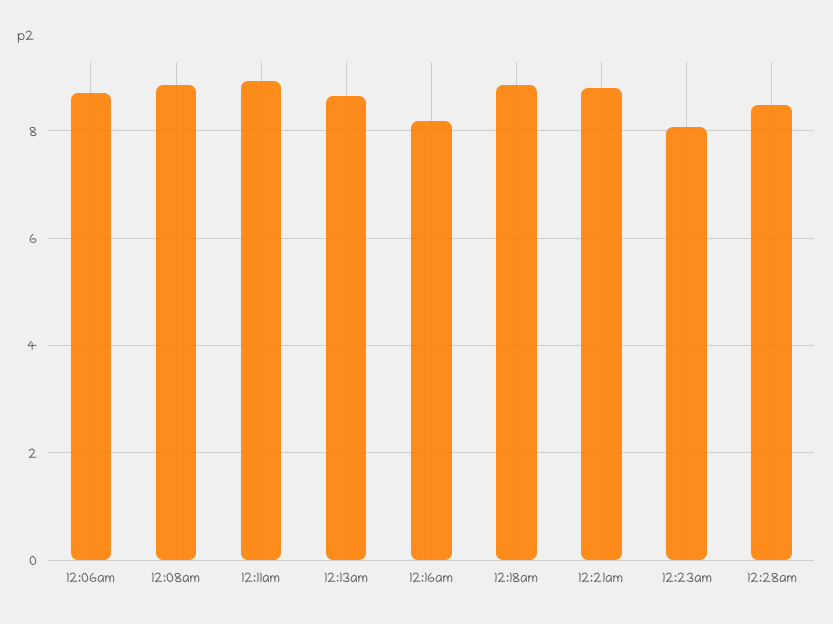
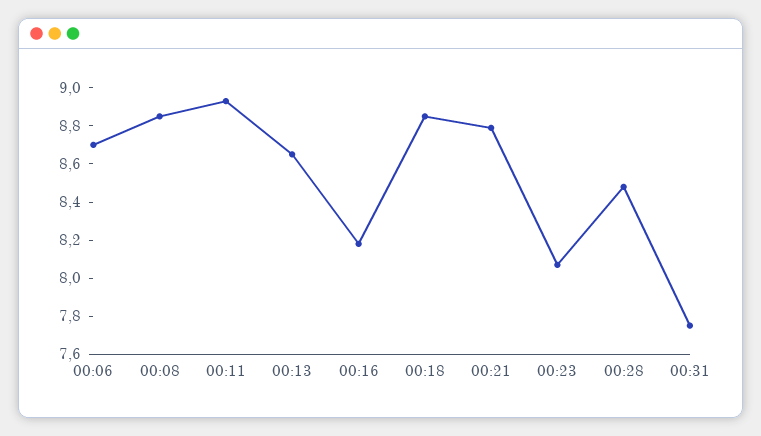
00:31: none -> 7.75

